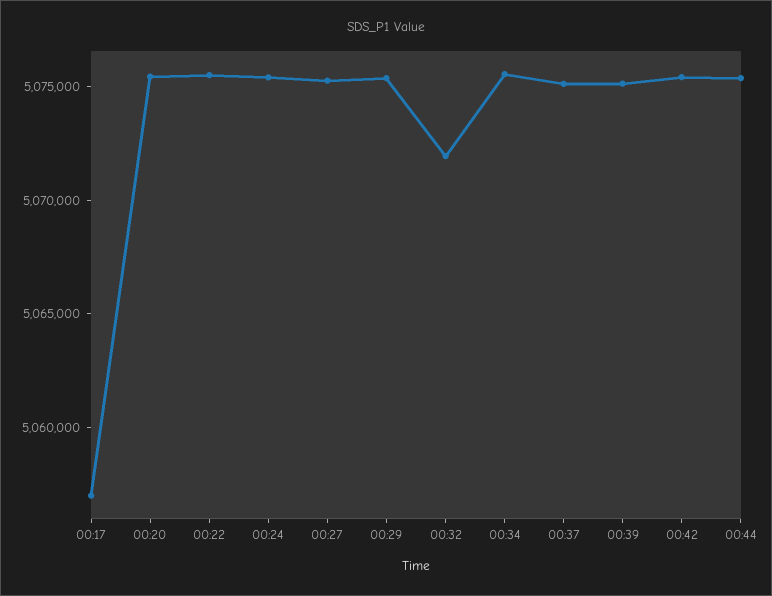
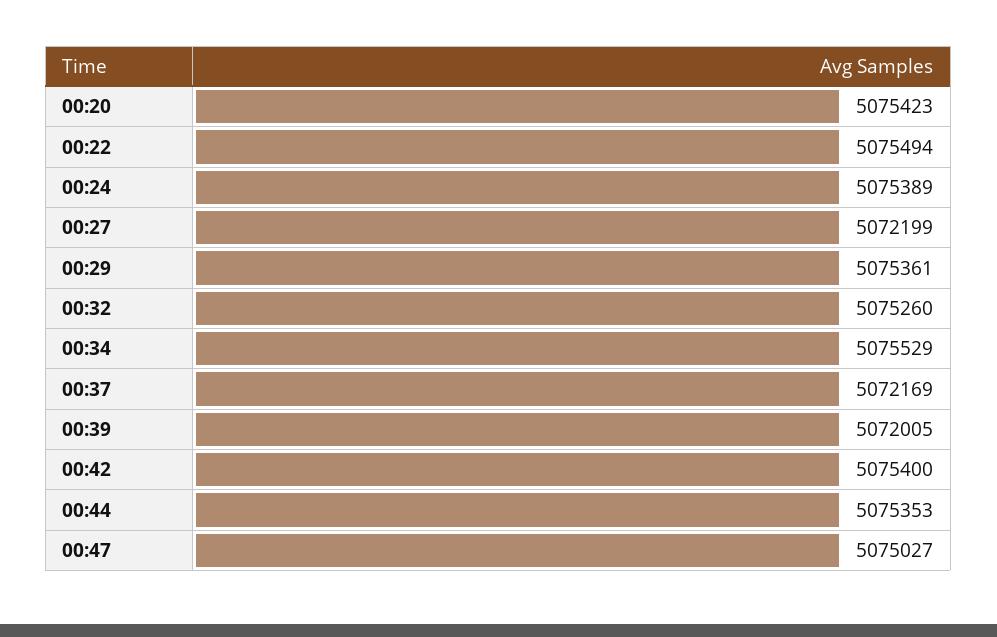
00:17: 5057000 -> none
00:27: 5075000 -> 5072199
00:32: 5072000 -> 5075260
00:37: 5075000 -> 5072169
00:39: 5075000 -> 5072005
00:47: none -> 5075027

